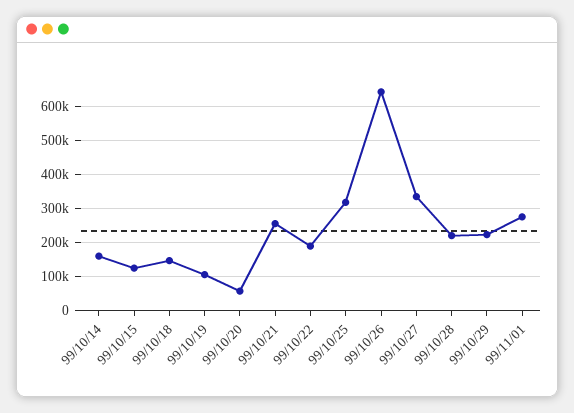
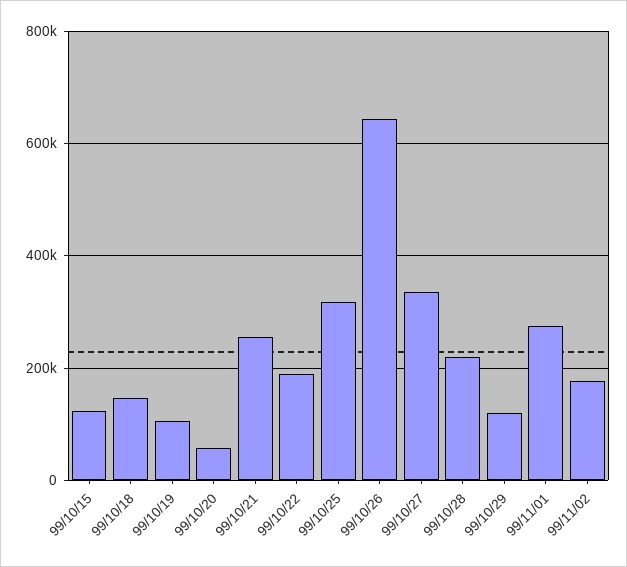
99/10/14: 160000 -> none
99/10/29: 220000 -> 120000
99/11/02: none -> 180000

